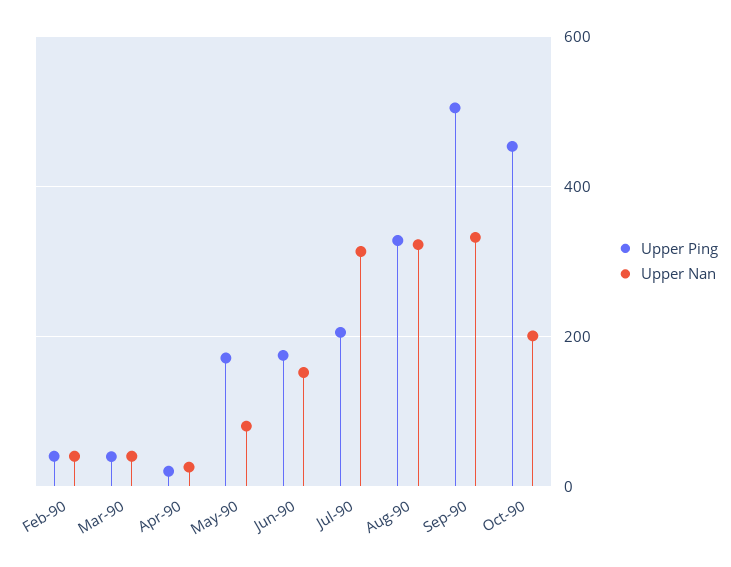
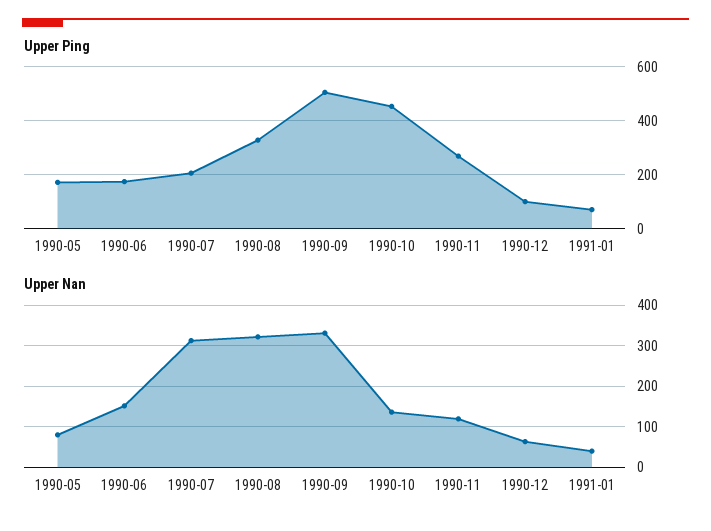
Upper Ping, Feb-90: 40 -> none
Upper Nan, Feb-90: 40 -> none
Upper Ping, Mar-90: 40 -> none
Upper Nan, Mar-90: 40 -> none
Upper Ping, Apr-90: 20 -> none
Upper Nan, Apr-90: 20 -> none
Upper Nan, Oct-90: 200 -> 140
Upper Ping, 1990-11: none -> 275
Upper Ping, 1990-12: none -> 100
Upper Ping, 1991-01: none -> 75
Upper Nan, 1990-11: none -> 120
Upper Nan, 1990-12: none -> 60
Upper Nan, 1991-01: none -> 40

